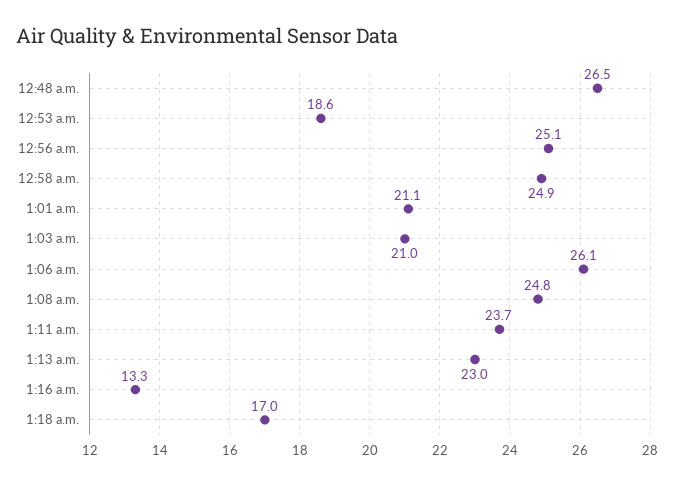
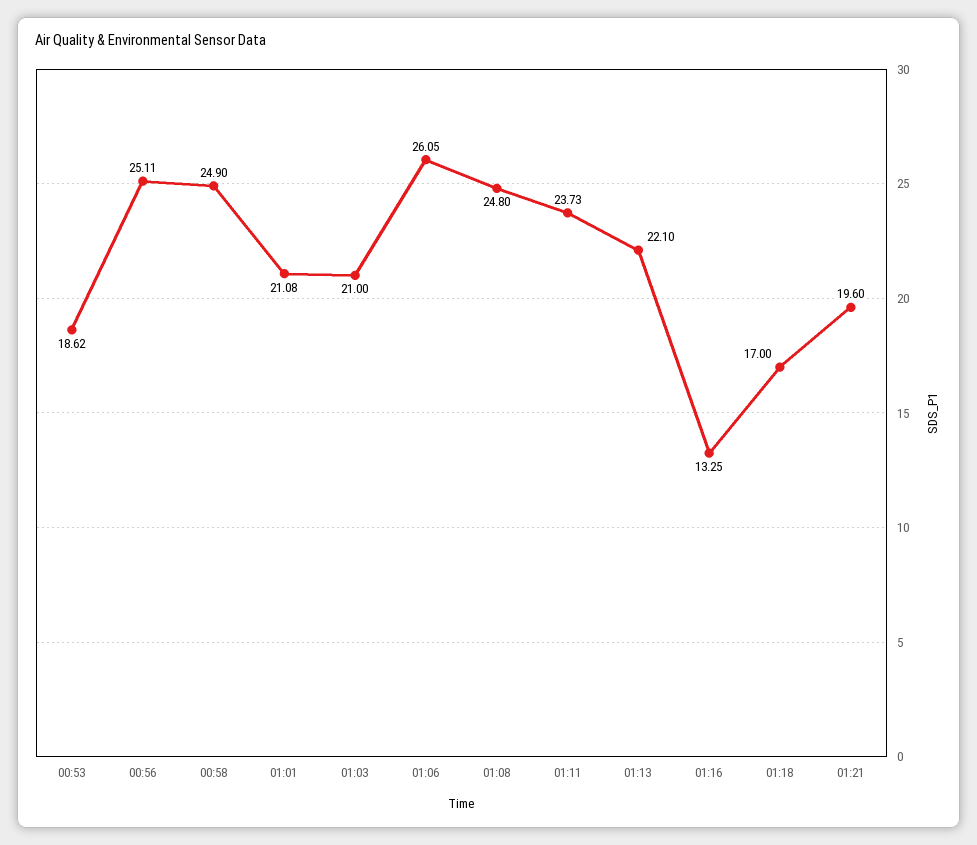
12:48 a.m.: 26.5 -> none
1:13 a.m.: 23 -> 22.1
01:21: none -> 19.6

